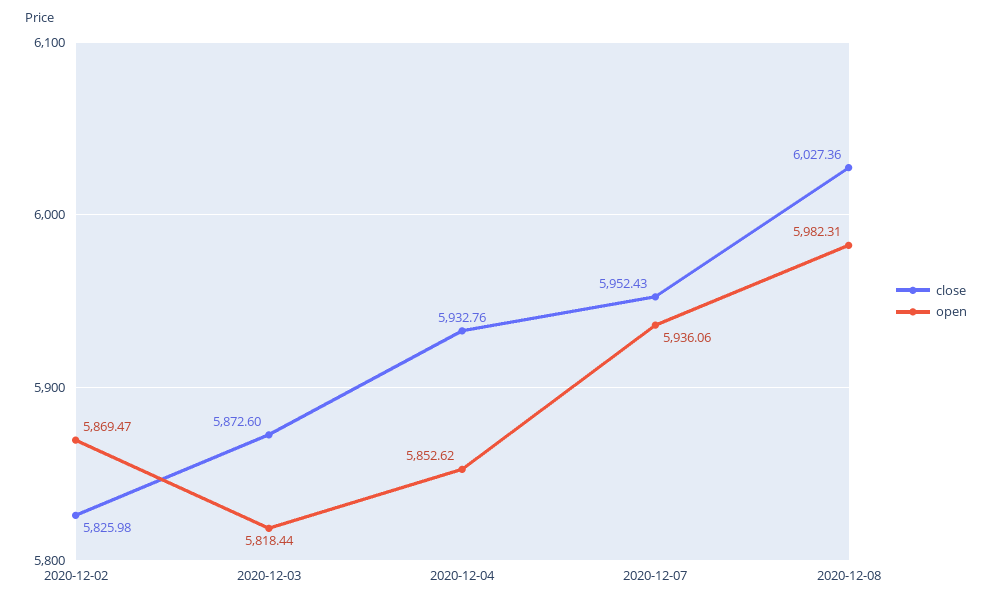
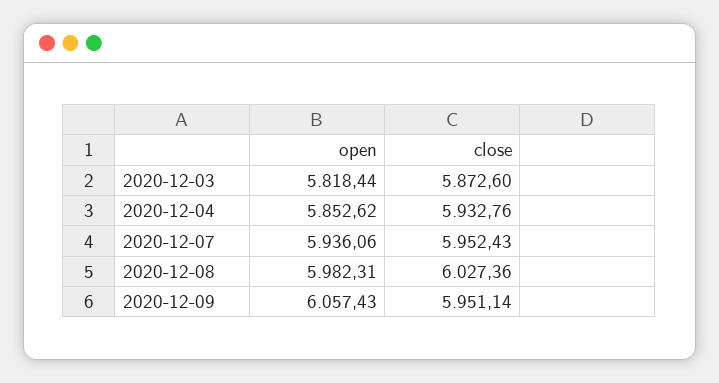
close, 2020-12-02: 5825.98 -> none
open, 2020-12-02: 5869.47 -> none
open, 2020-12-09: none -> 6057.43
close, 2020-12-09: none -> 5951.14

